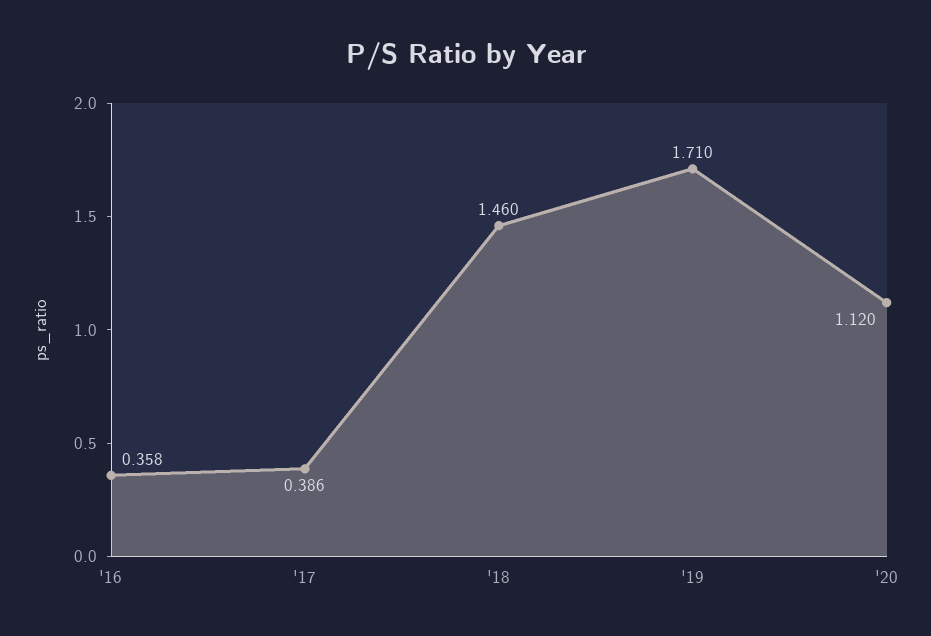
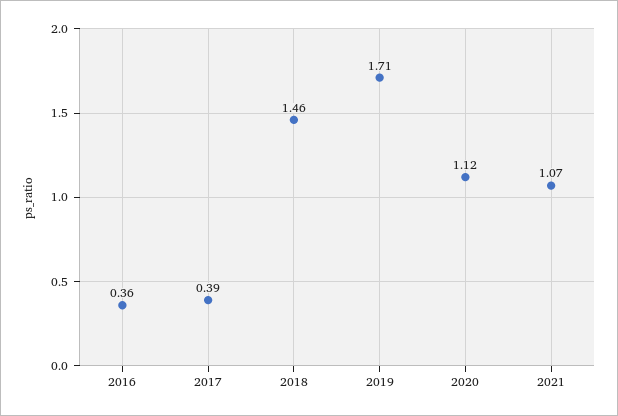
2021: none -> 1.07

